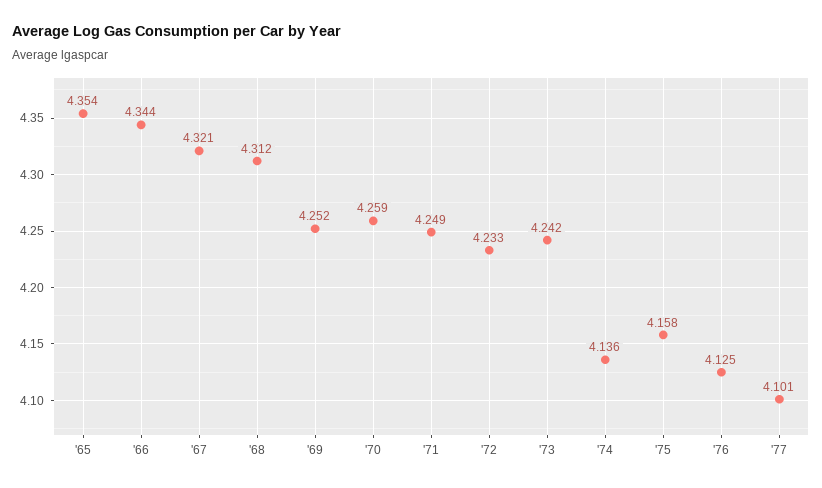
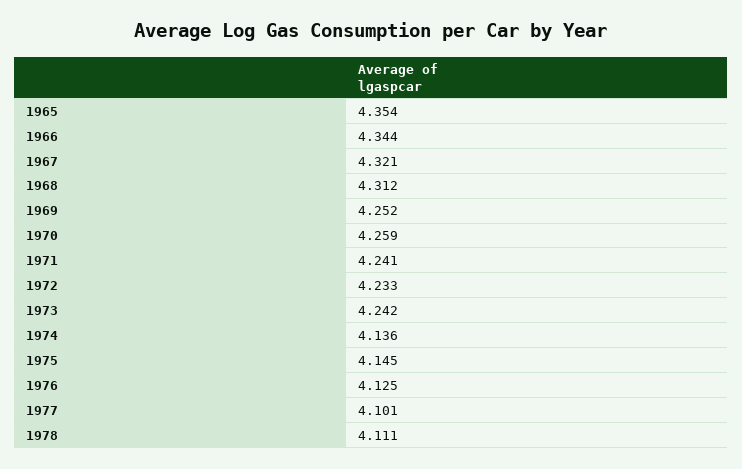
'71: 4.249 -> 4.241
'75: 4.158 -> 4.145
1978: none -> 4.111

